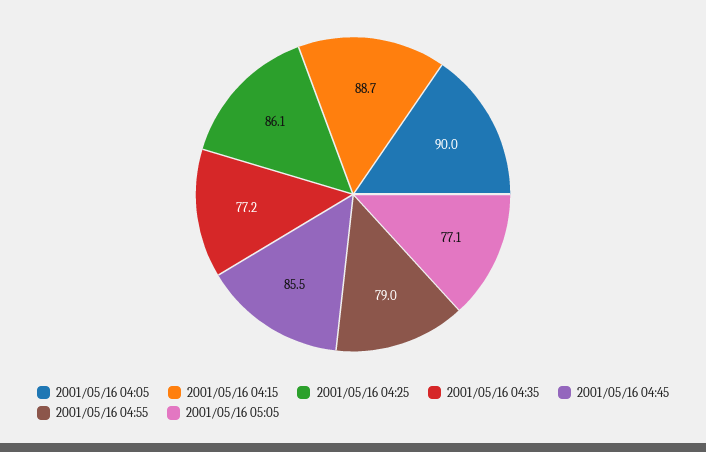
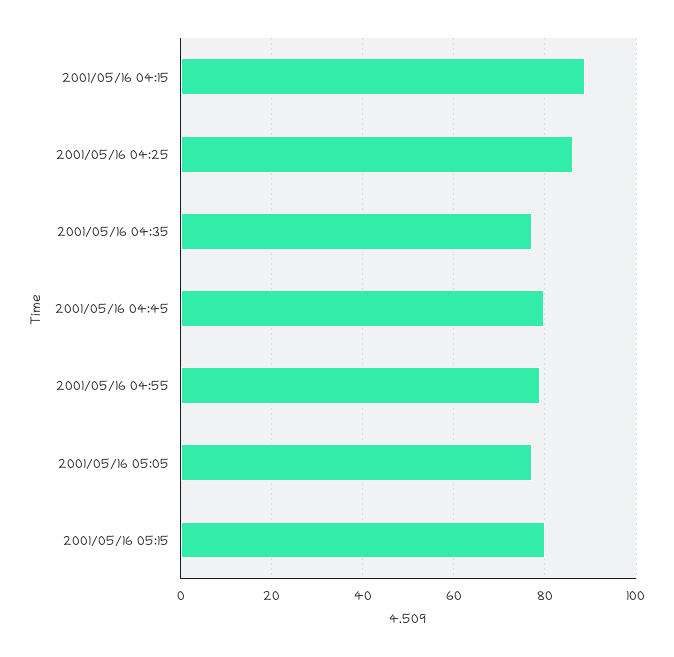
2001/05/16 04:05: 90 -> none
2001/05/16 04:45: 85.5 -> 80
2001/05/16 05:15: none -> 80

